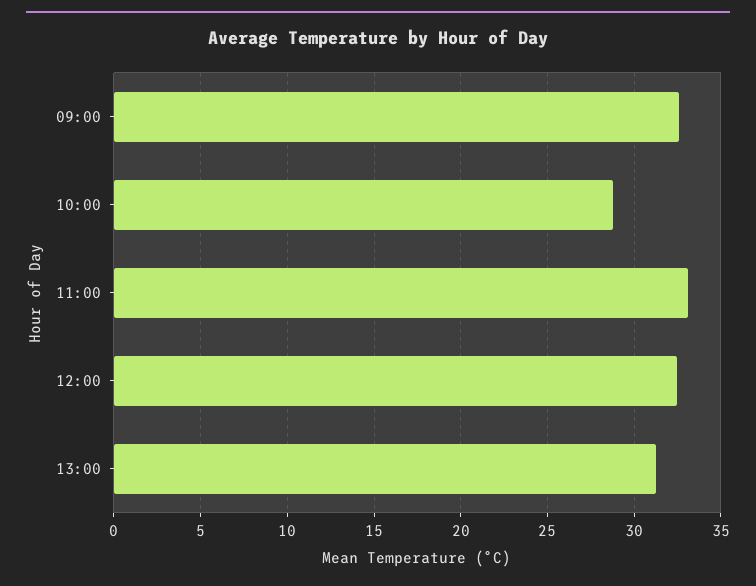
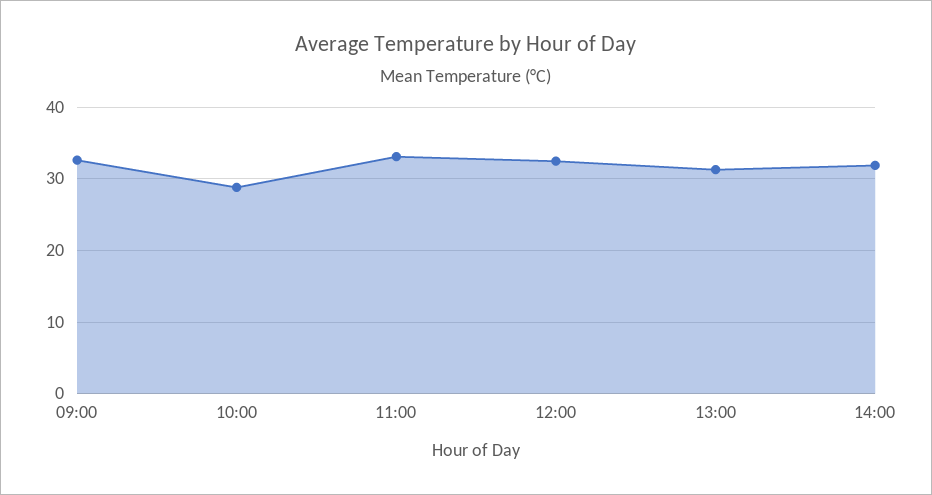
14:00: none -> 32

